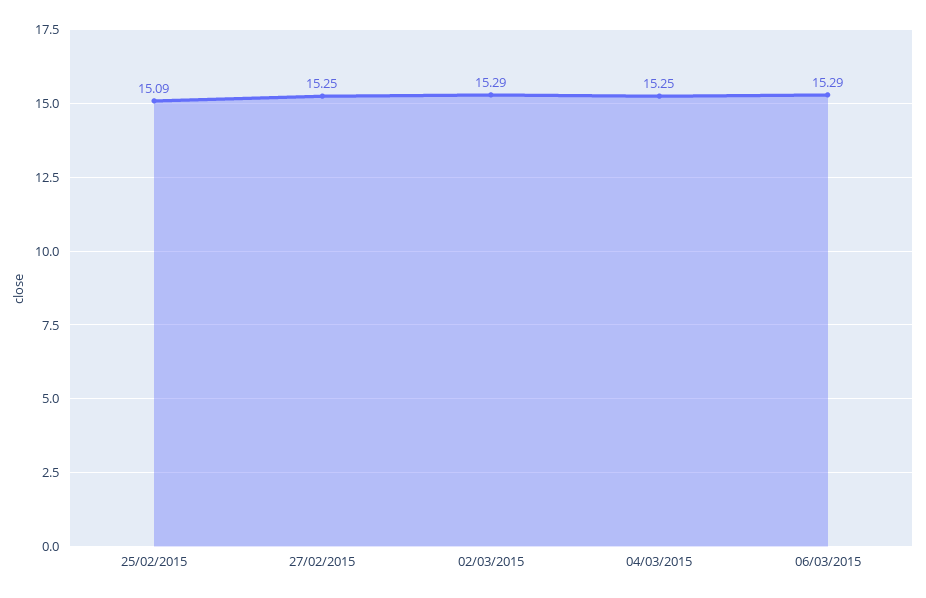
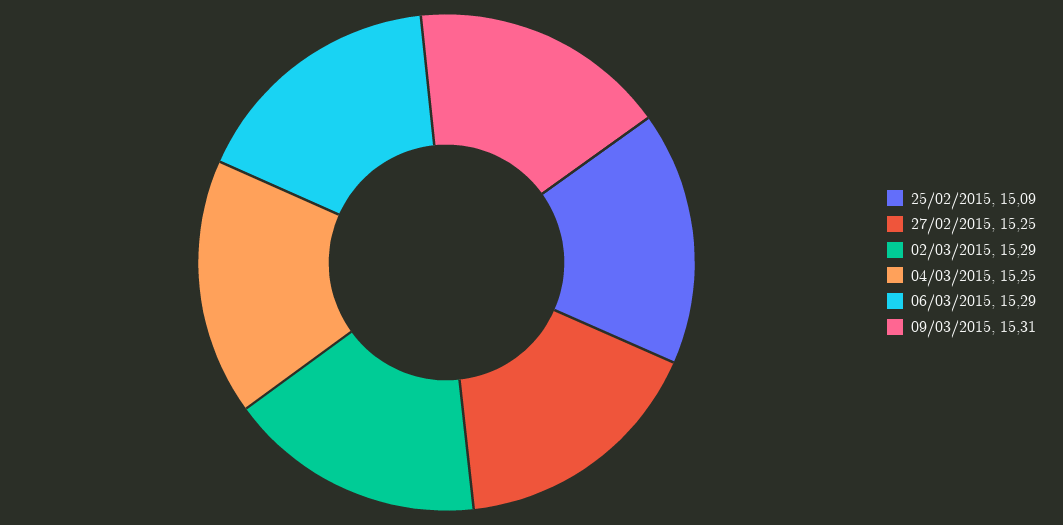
09/03/2015: none -> 15.31

